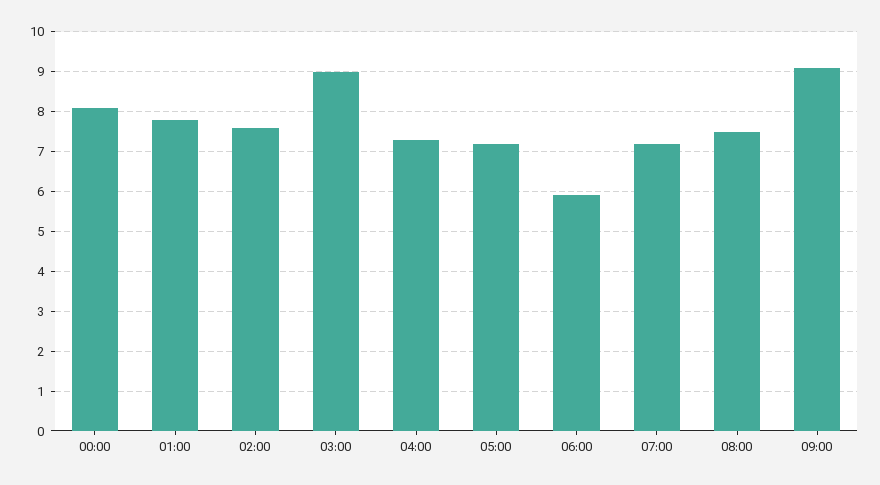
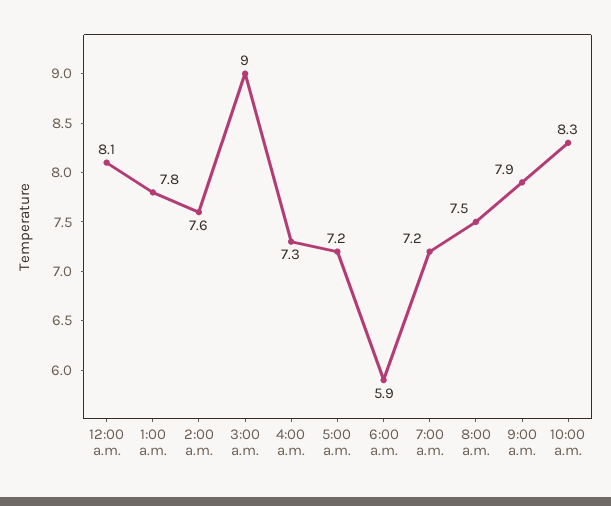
09:00: 9 -> 7.9
10:00 a.m.: none -> 8.3

